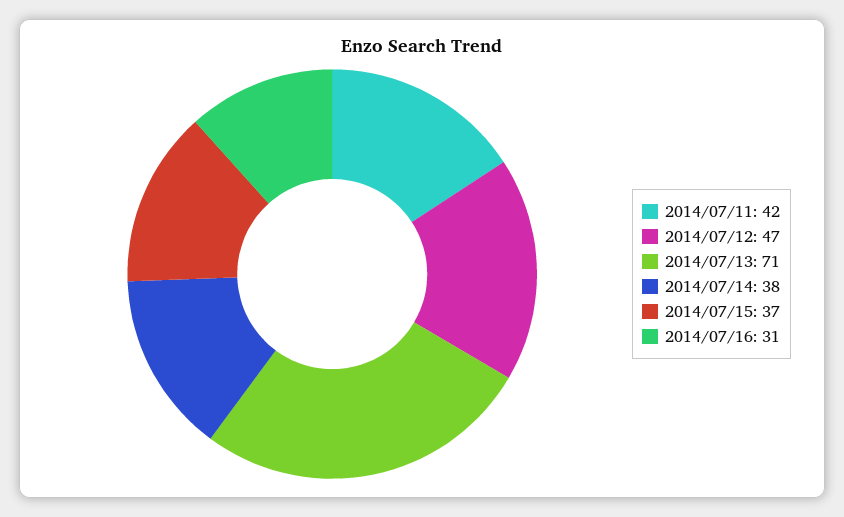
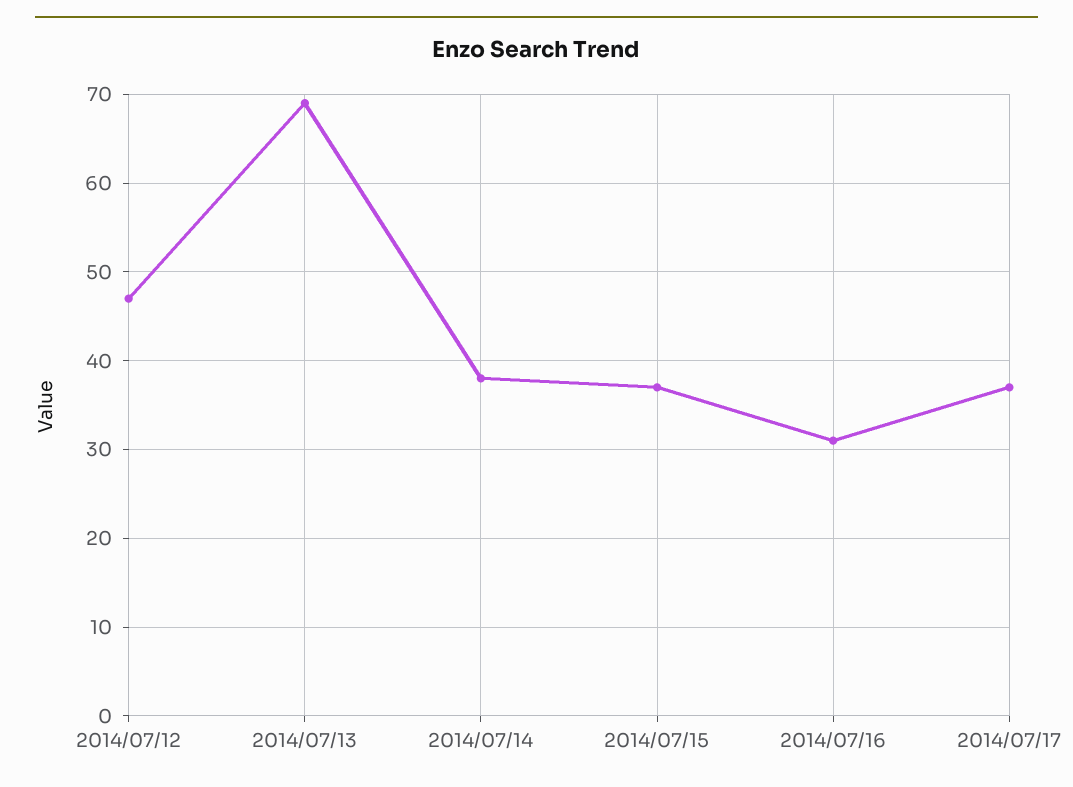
2014/07/11: 42 -> none
2014/07/13: 71 -> 69
2014/07/17: none -> 37

